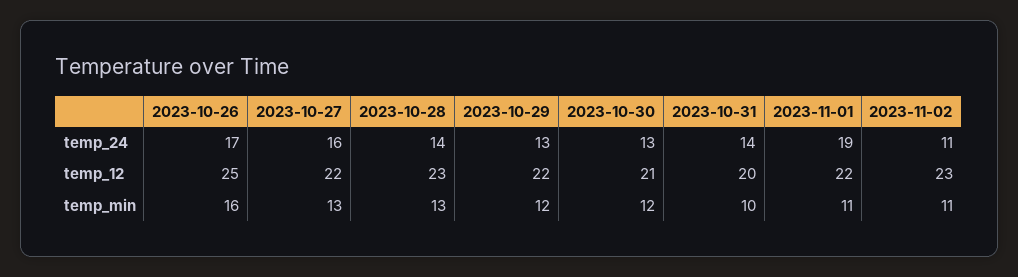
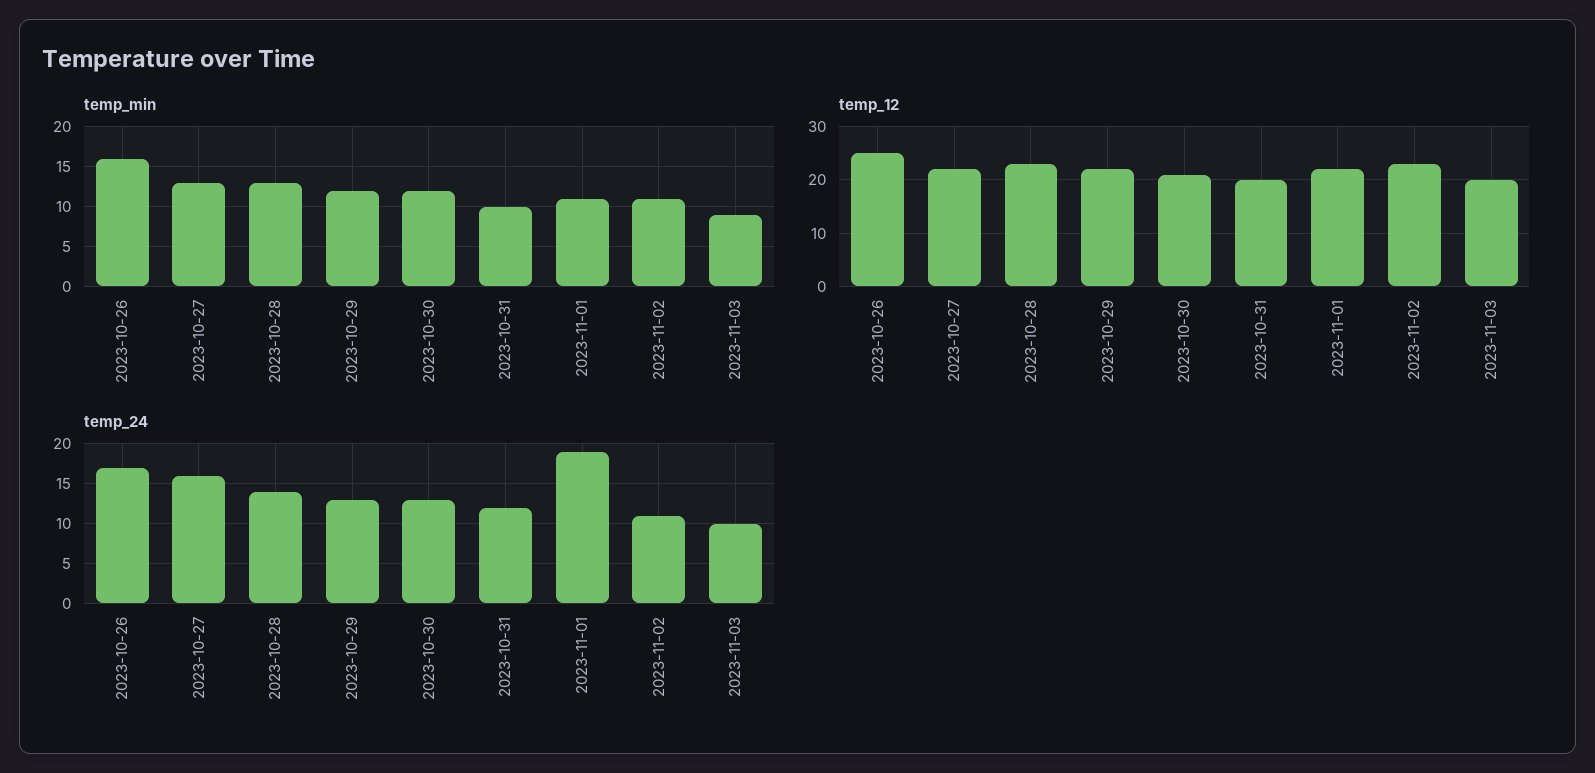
temp_24, 2023-10-31: 14 -> 12
temp_min, 2023-11-03: none -> 9
temp_12, 2023-11-03: none -> 20
temp_24, 2023-11-03: none -> 10

